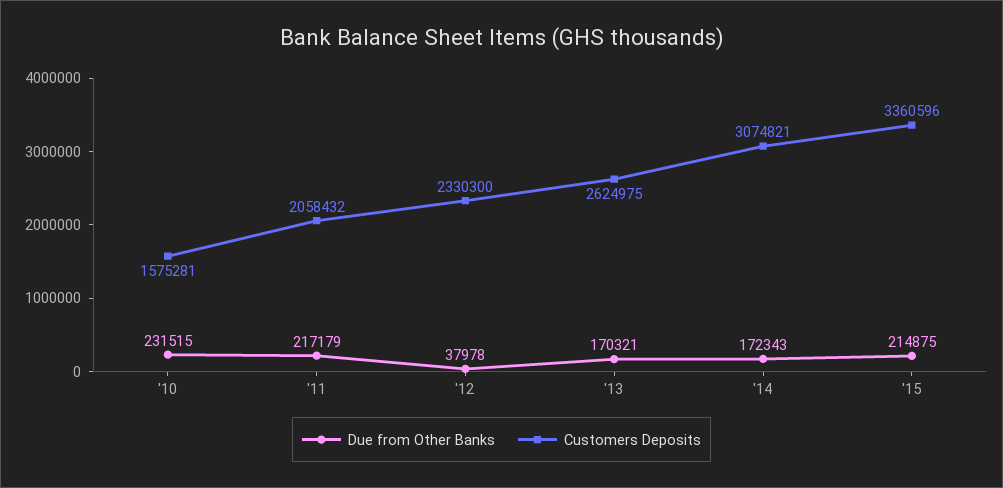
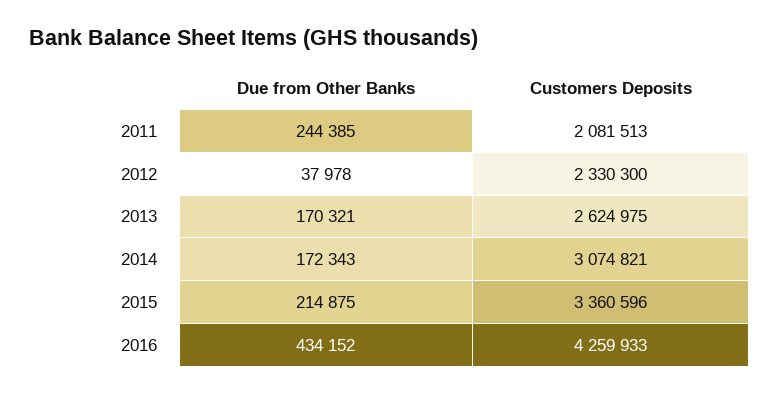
Due from Other Banks, '10: 231515 -> none
Customers Deposits, '10: 1575281 -> none
Due from Other Banks, '11: 217179 -> 244385
Customers Deposits, '11: 2058432 -> 2081513
Due from Other Banks, 2016: none -> 434152
Customers Deposits, 2016: none -> 4259933

